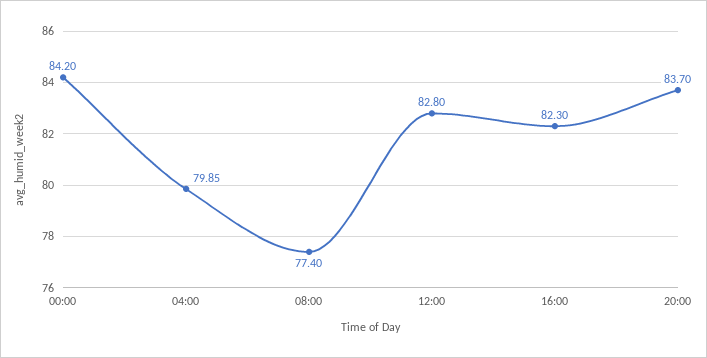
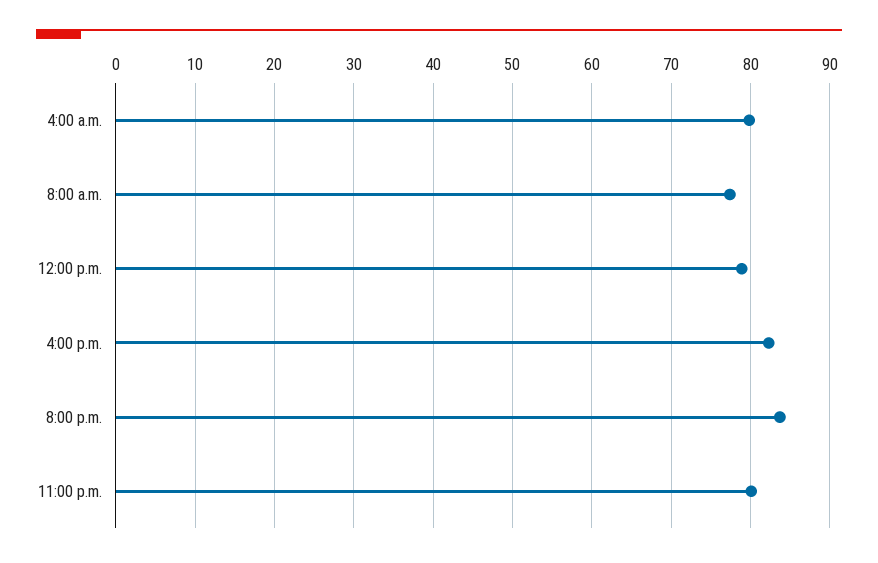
00:00: 84.2 -> none
12:00: 82.8 -> 79
11:00 p.m.: none -> 80

